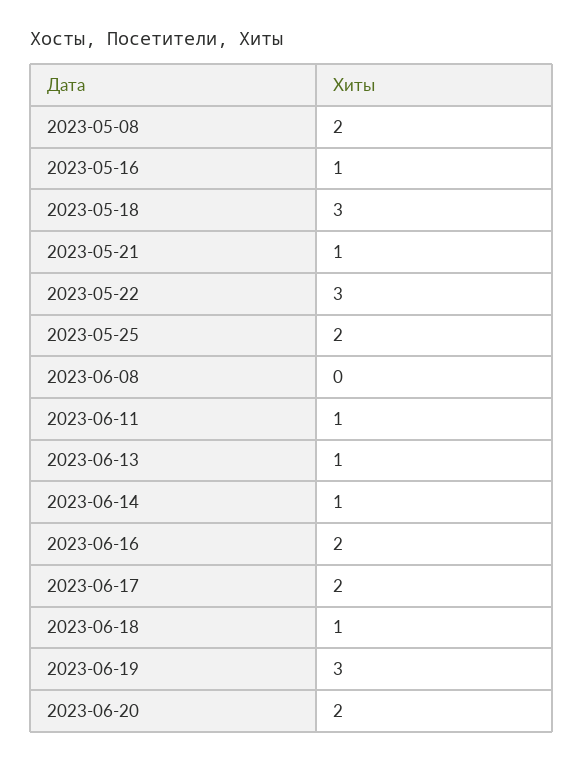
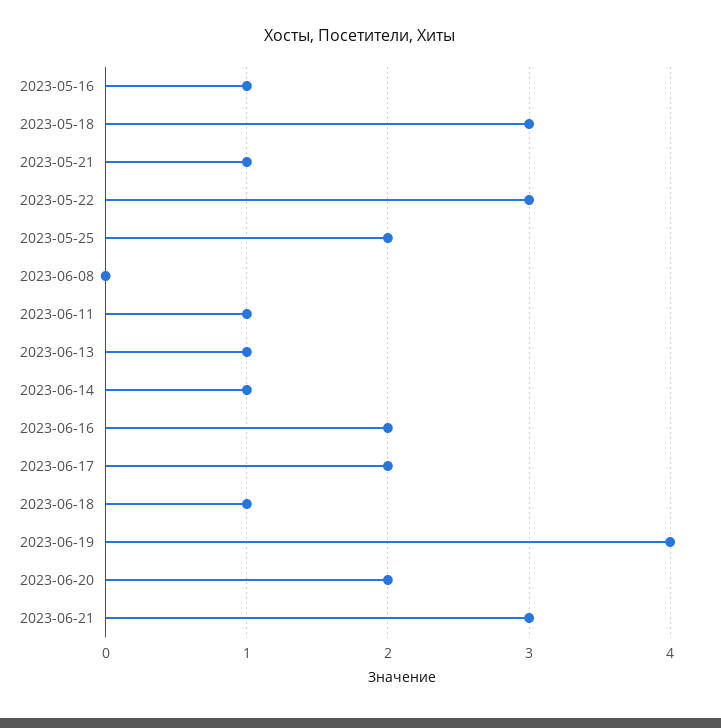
2023-05-08: 2 -> none
2023-06-19: 3 -> 4
2023-06-21: none -> 3

